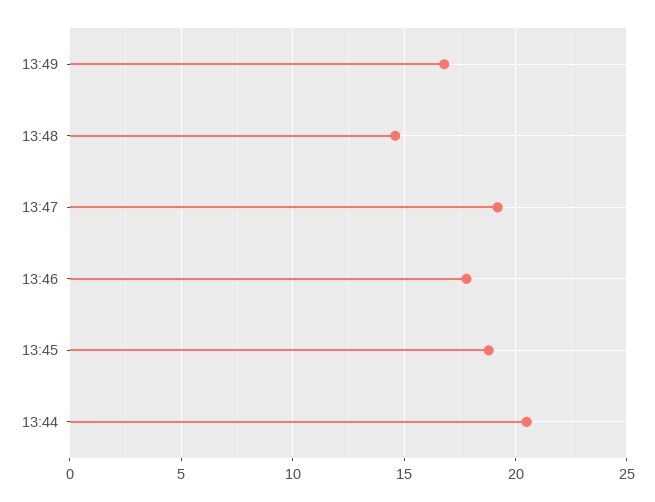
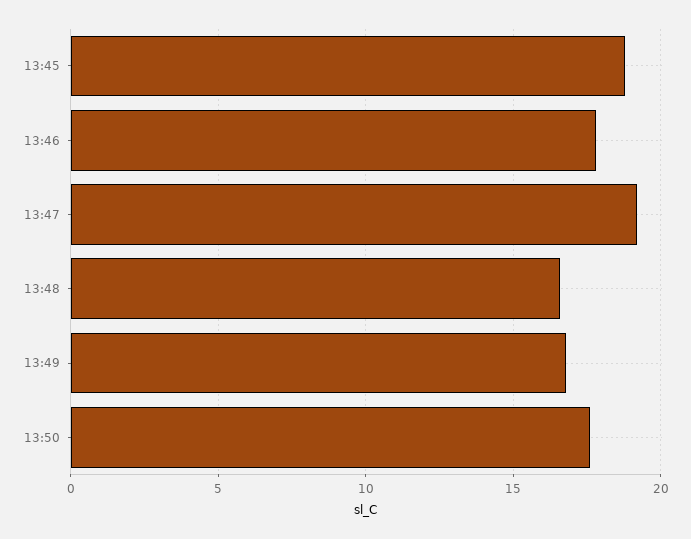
13:48: 14.5 -> 16.5
13:44: 20.5 -> none
13:50: none -> 17.5

